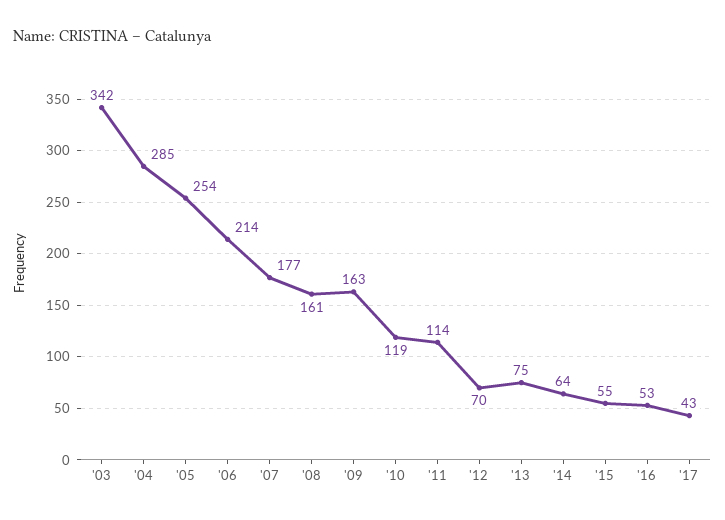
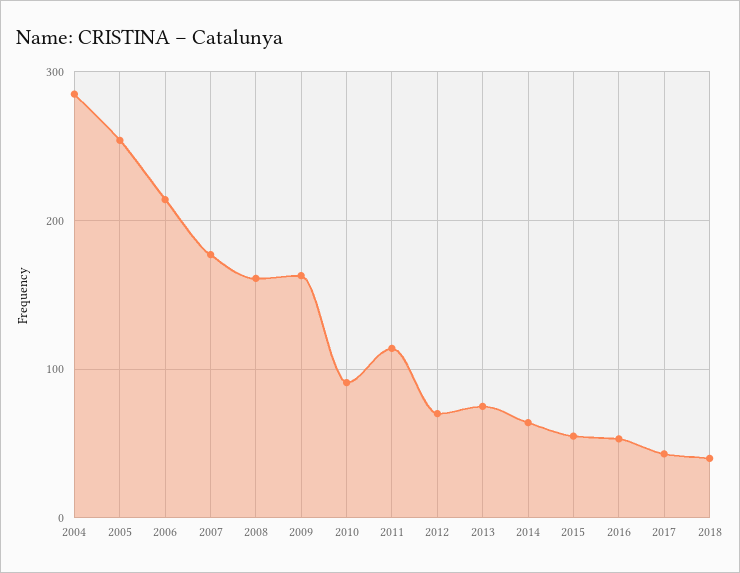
'03: 342 -> none
'10: 119 -> 90
2018: none -> 40

